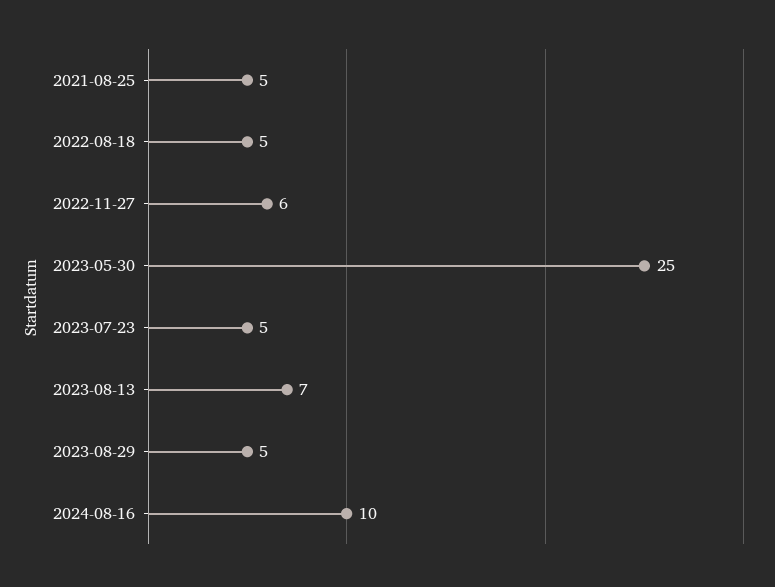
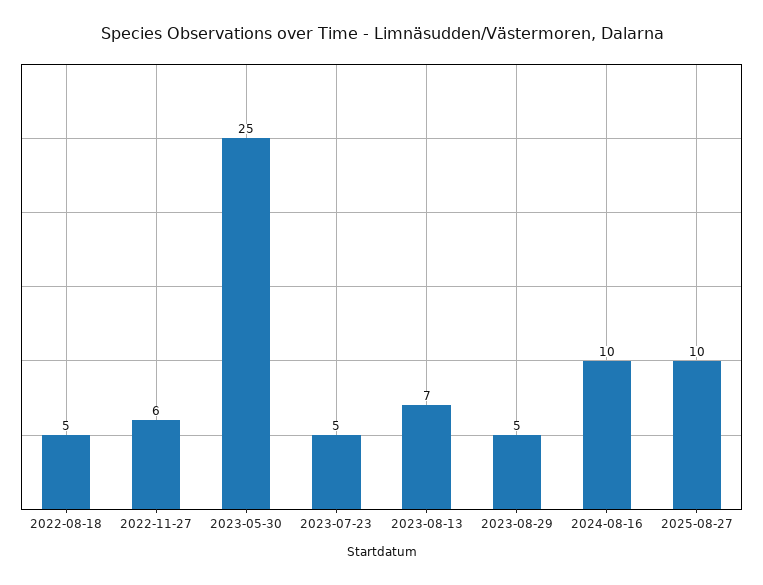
2021-08-25: 5 -> none
2025-08-27: none -> 10

